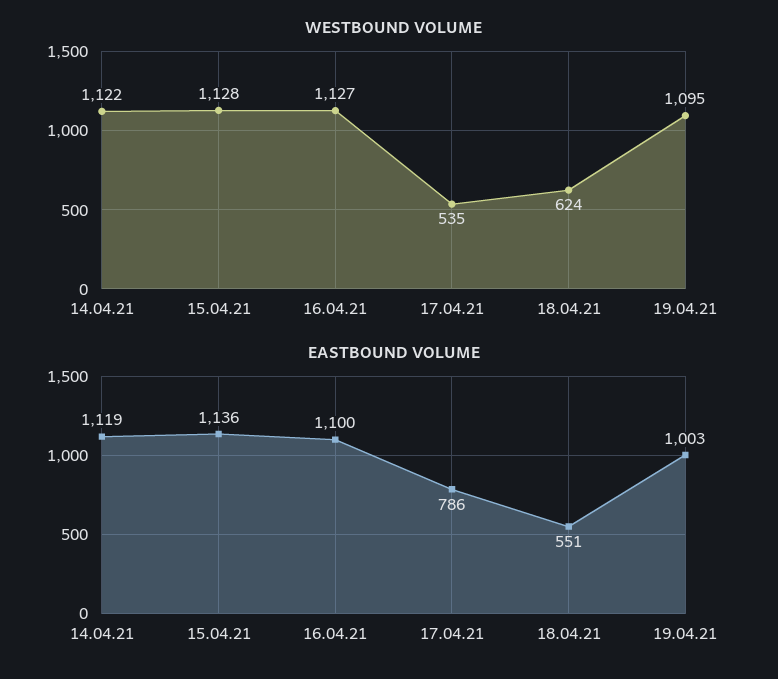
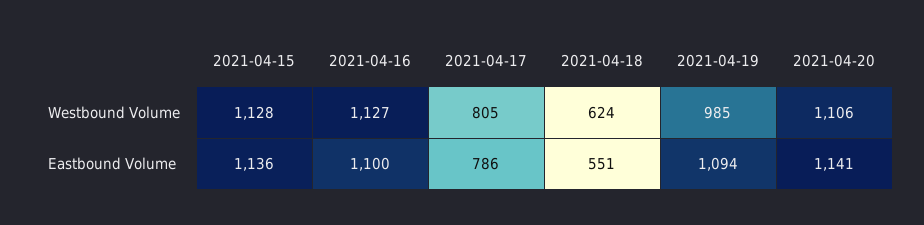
WESTBOUND VOLUME, 14.04.21: 1122 -> none
WESTBOUND VOLUME, 17.04.21: 535 -> 805
WESTBOUND VOLUME, 19.04.21: 1095 -> 985
EASTBOUND VOLUME, 14.04.21: 1119 -> none
EASTBOUND VOLUME, 19.04.21: 1003 -> 1094
WESTBOUND VOLUME, 2021-04-20: none -> 1106
EASTBOUND VOLUME, 2021-04-20: none -> 1141

